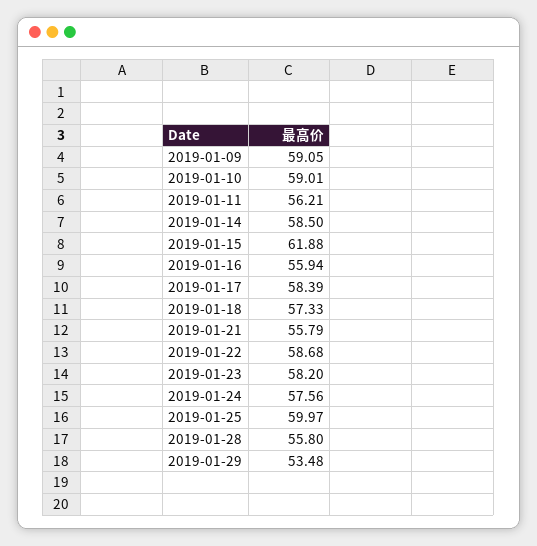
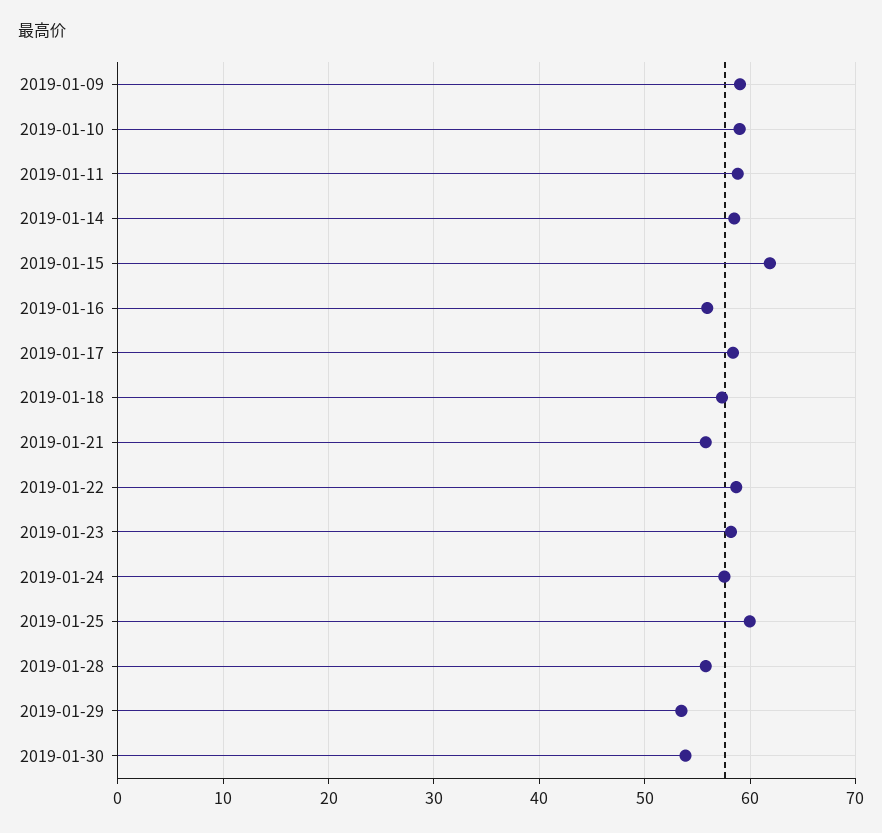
2019-01-11: 56.21 -> 59
2019-01-30: none -> 54

